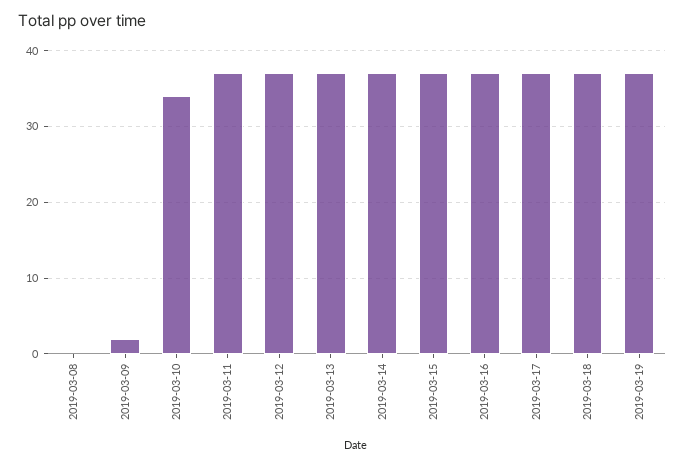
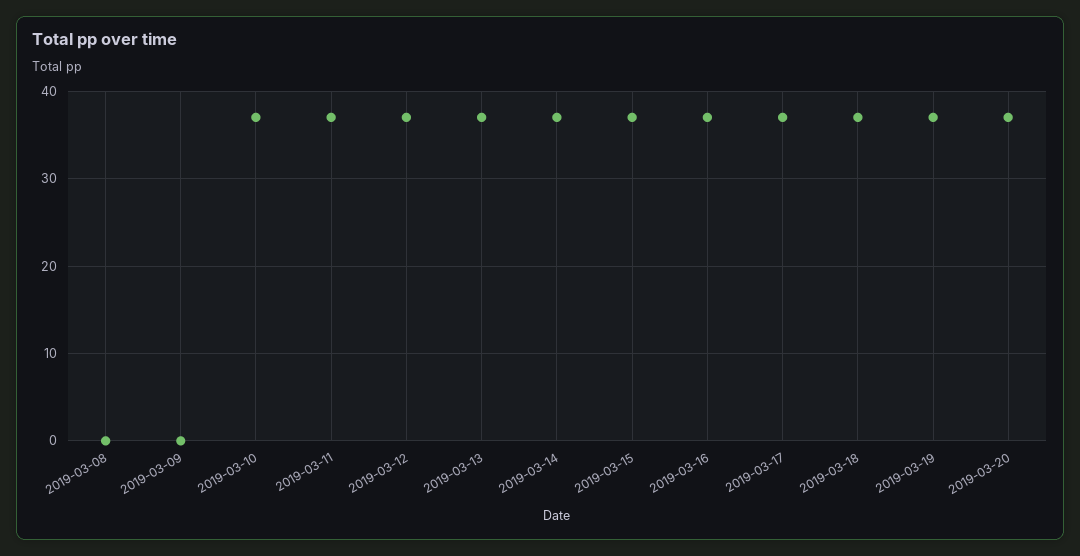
2019-03-09: 2 -> 0
2019-03-10: 34 -> 37
2019-03-20: none -> 37

